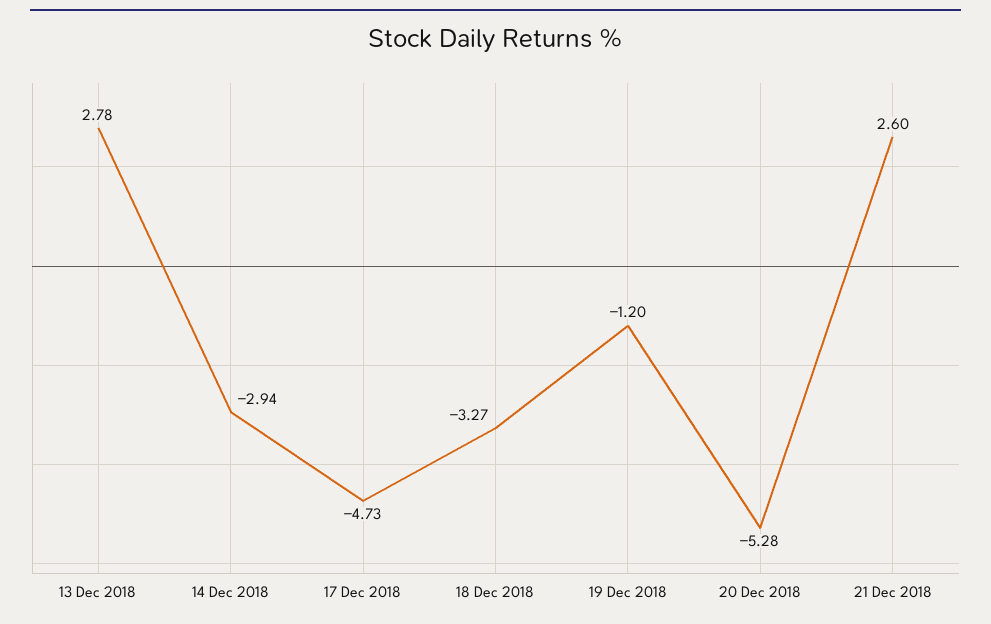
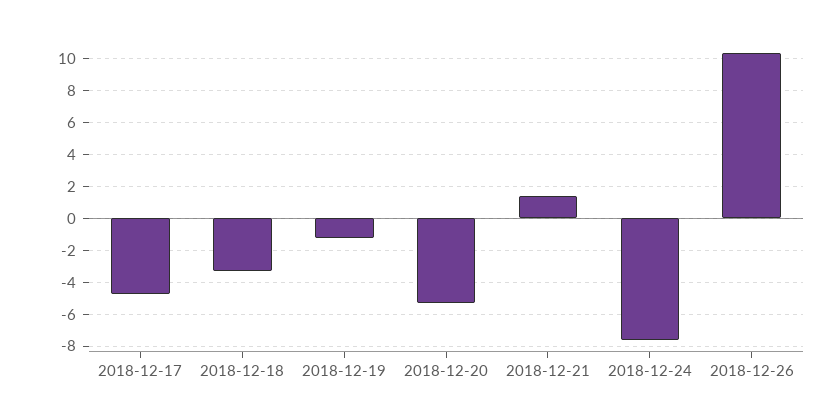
13 Dec 2018: 2.78 -> none
14 Dec 2018: -2.94 -> none
21 Dec 2018: 2.6 -> 1.5
2018-12-24: none -> -7.5
2018-12-26: none -> 10.5

